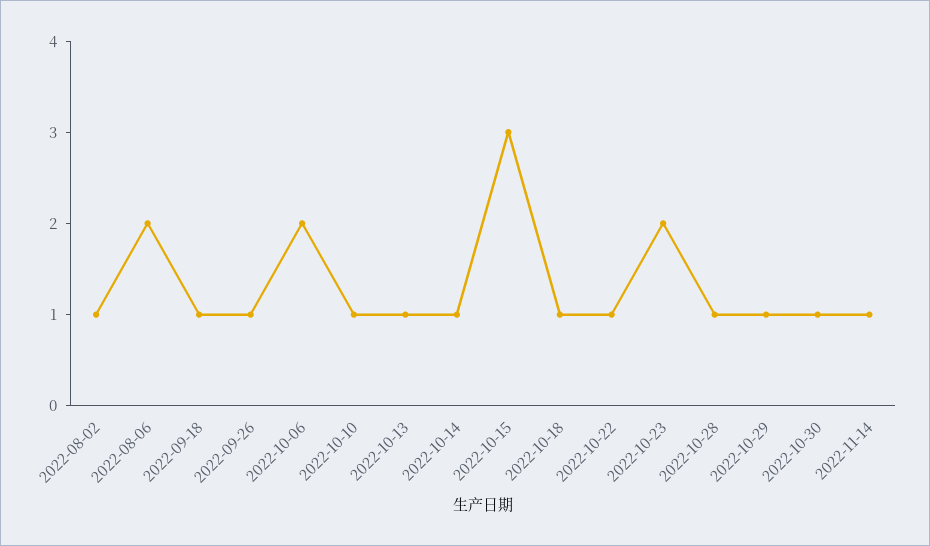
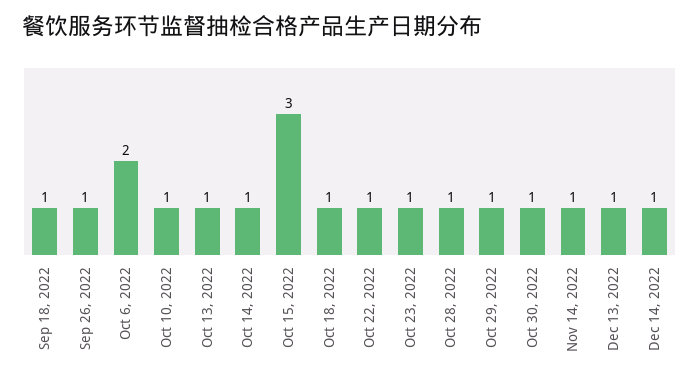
2022-08-02: 1 -> none
2022-08-06: 2 -> none
2022-10-23: 2 -> 1
Dec 13, 2022: none -> 1
Dec 14, 2022: none -> 1

